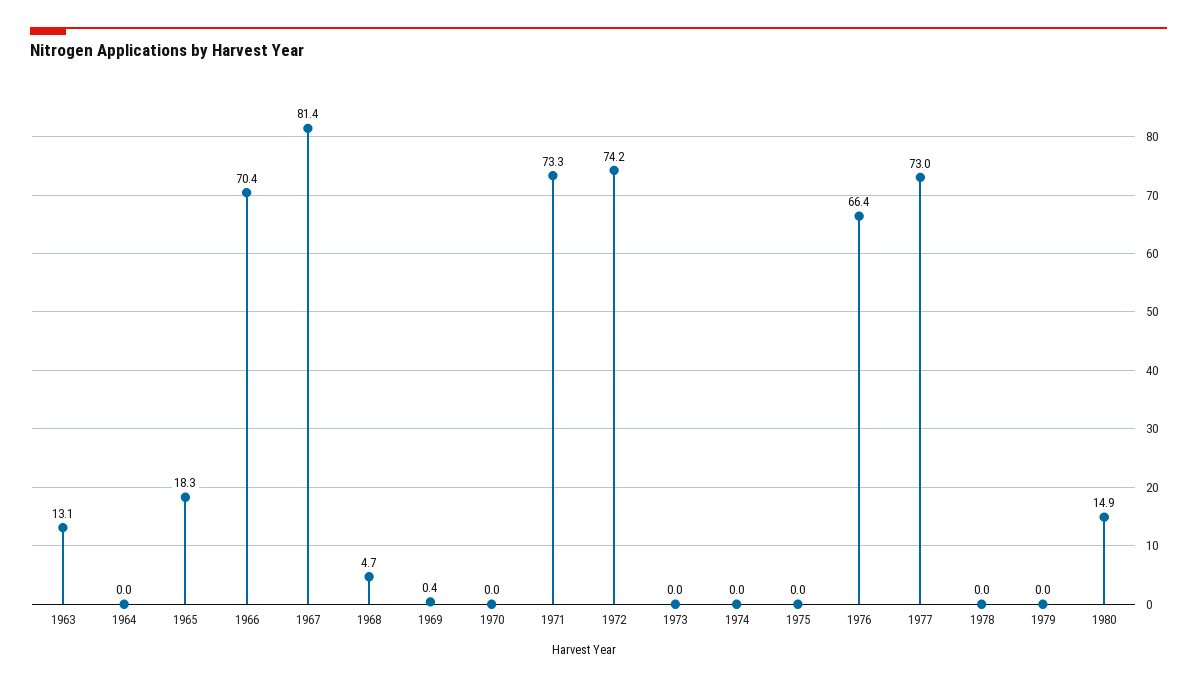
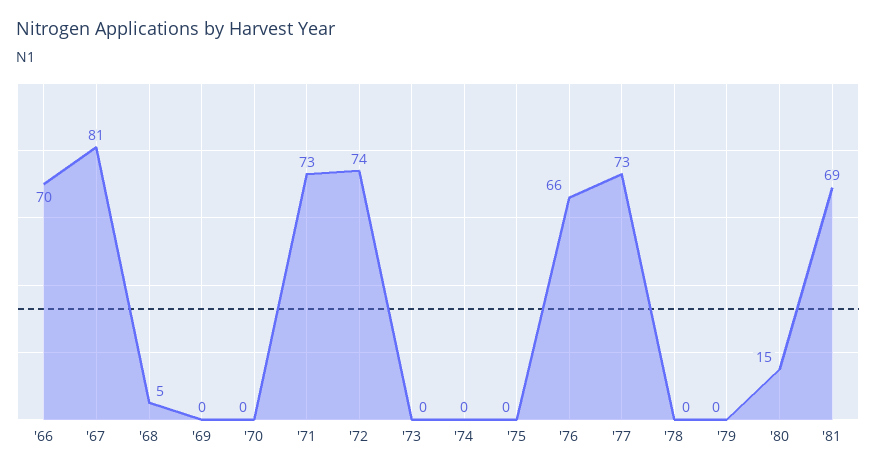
1963: 13.1 -> none
1964: 0 -> none
1965: 18.3 -> none
'81: none -> 69

